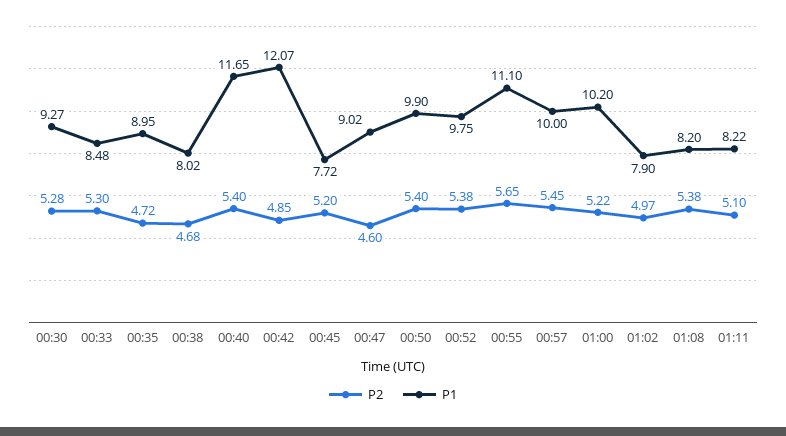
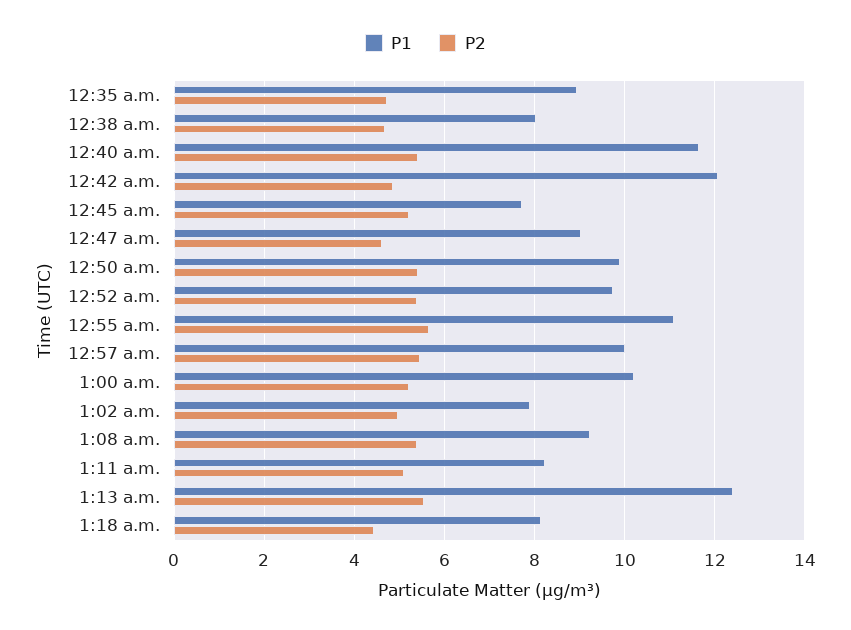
P2, 00:30: 5.28 -> none
P1, 00:30: 9.27 -> none
P2, 00:33: 5.3 -> none
P1, 00:33: 8.48 -> none
P1, 01:08: 8.2 -> 9.2
P1, 1:13 a.m.: none -> 12.4
P2, 1:13 a.m.: none -> 5.6
P1, 1:18 a.m.: none -> 8.2
P2, 1:18 a.m.: none -> 4.4

